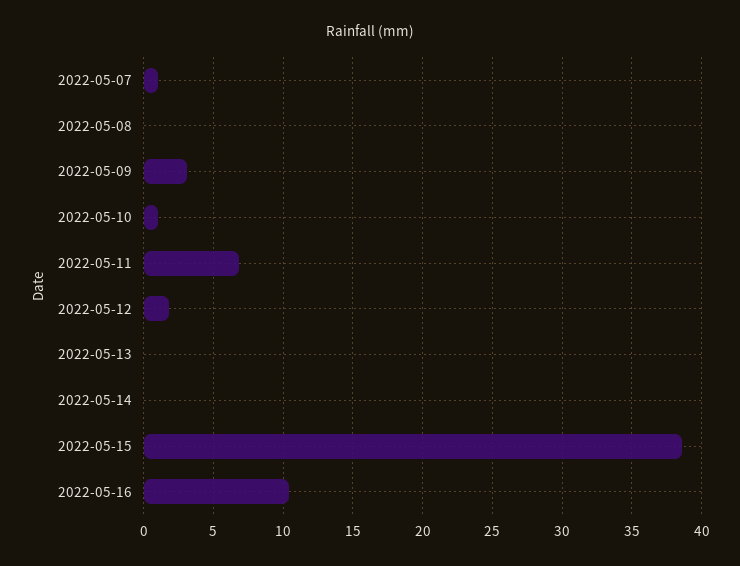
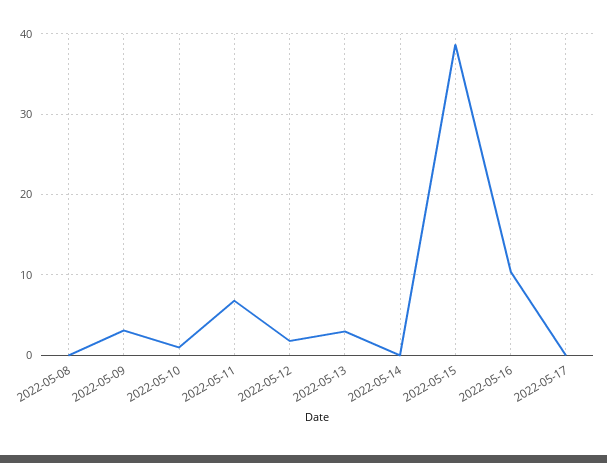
2022-05-07: 1 -> none
2022-05-13: 0 -> 3
2022-05-17: none -> 0

